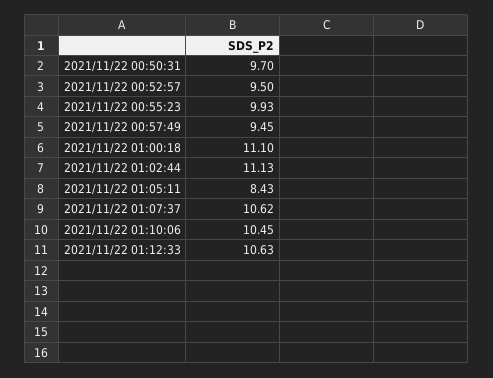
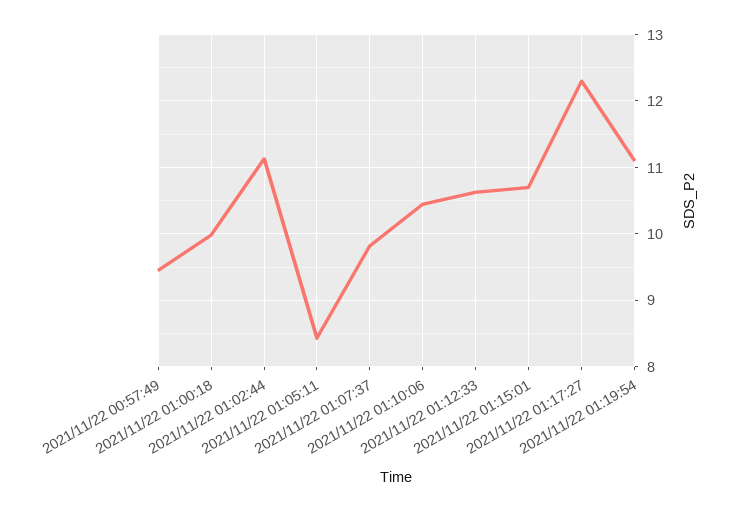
2021/11/22 00:50:31: 9.7 -> none
2021/11/22 00:52:57: 9.5 -> none
2021/11/22 00:55:23: 9.93 -> none
2021/11/22 01:00:18: 11.1 -> 10
2021/11/22 01:07:37: 10.62 -> 9.8
2021/11/22 01:15:01: none -> 10.7
2021/11/22 01:17:27: none -> 12.3
2021/11/22 01:19:54: none -> 11.1

